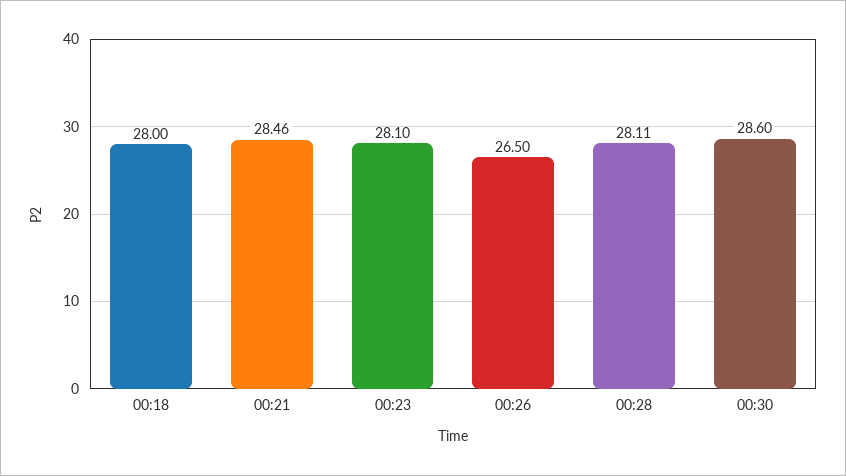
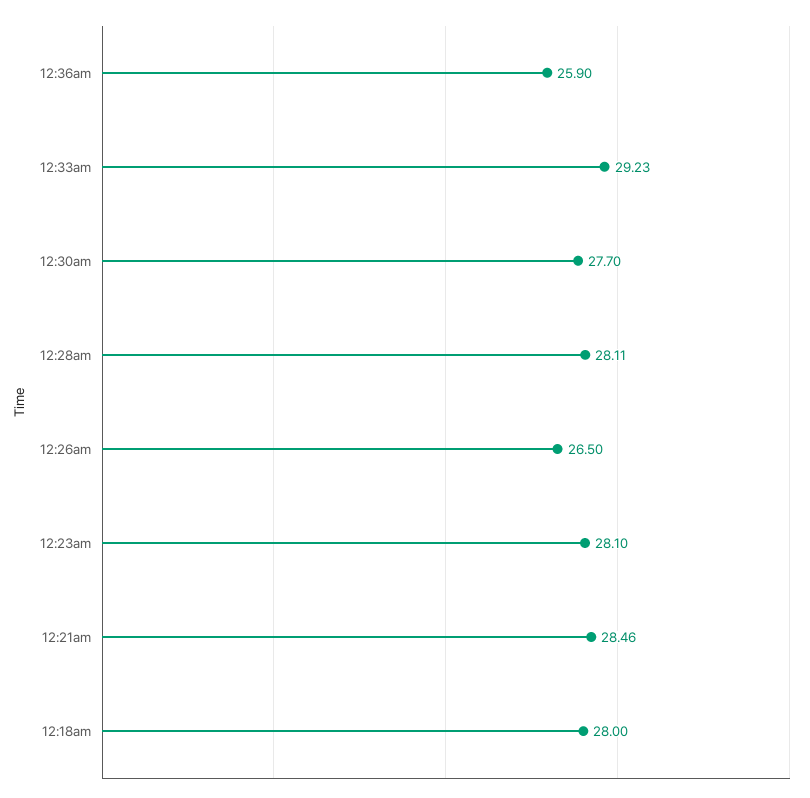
00:30: 28.6 -> 27.7
12:36am: none -> 25.9
12:33am: none -> 29.23

